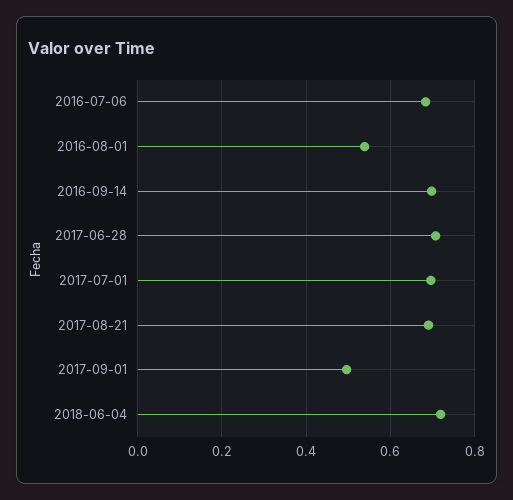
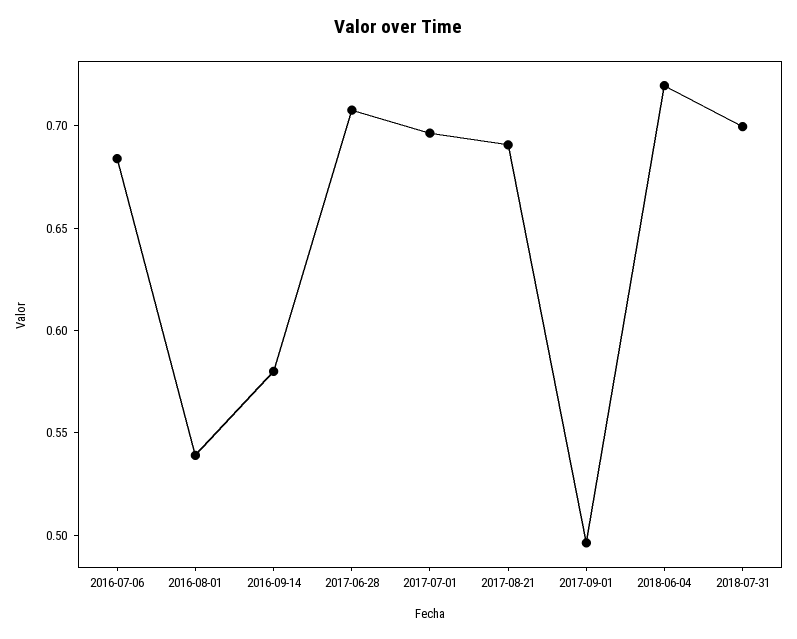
2016-09-14: 0.7 -> 0.58
2018-07-31: none -> 0.7

